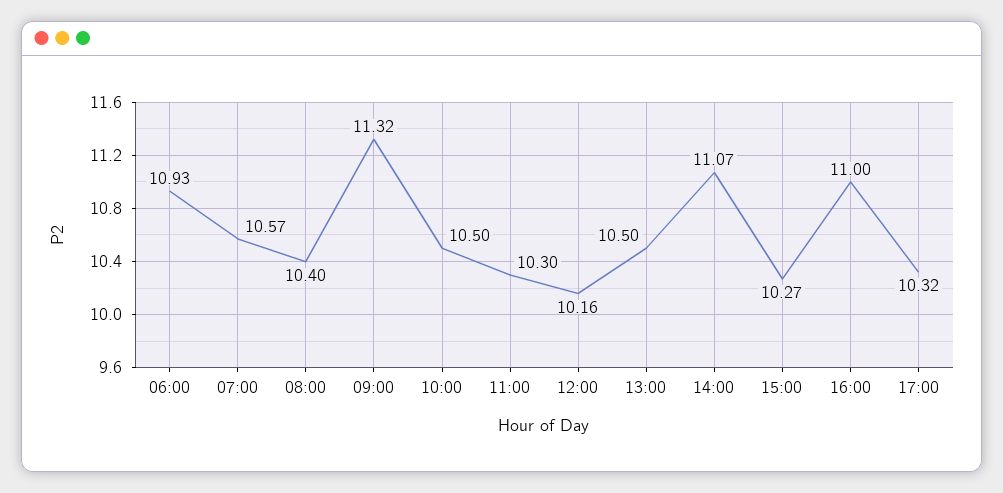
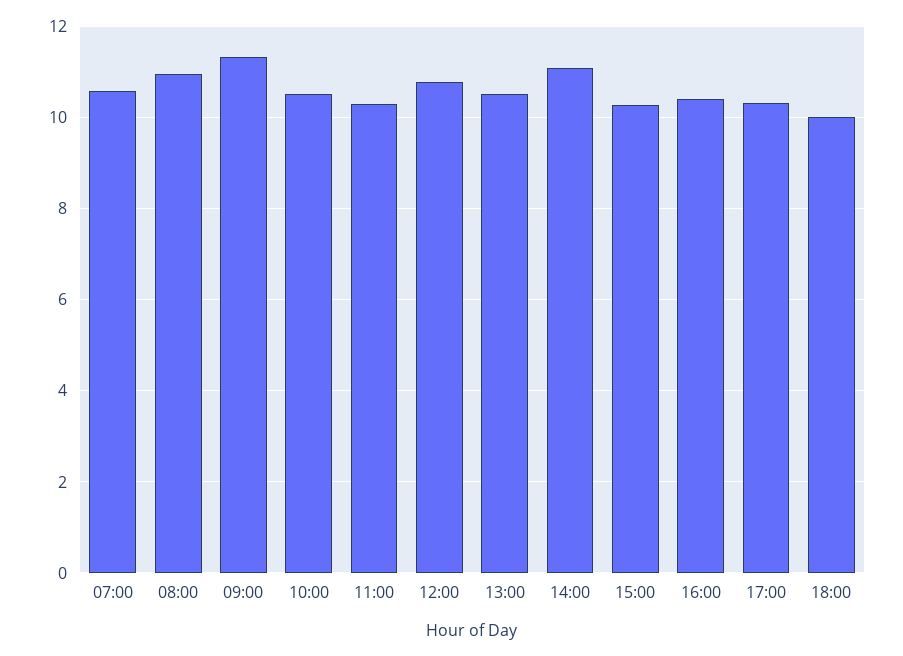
06:00: 10.93 -> none
08:00: 10.4 -> 11
12:00: 10.16 -> 10.8
16:00: 11 -> 10.4
18:00: none -> 10

